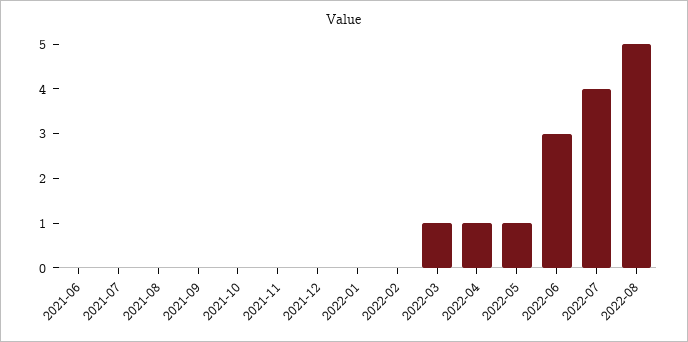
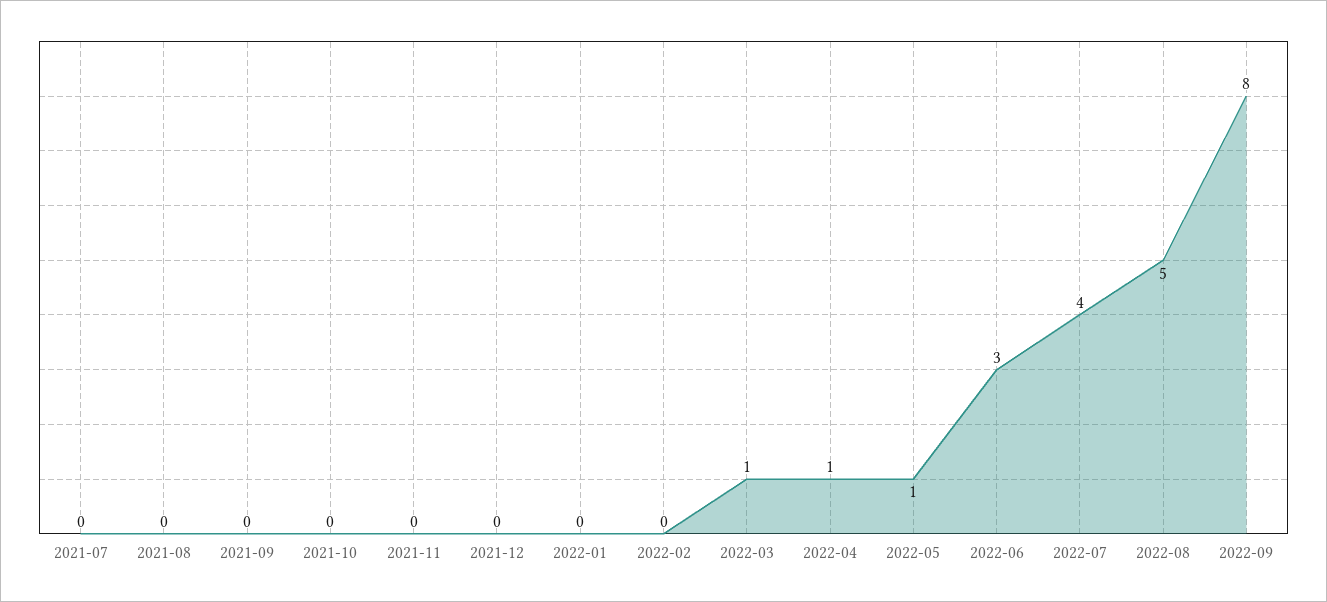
2021-06: 0 -> none
2022-09: none -> 8

